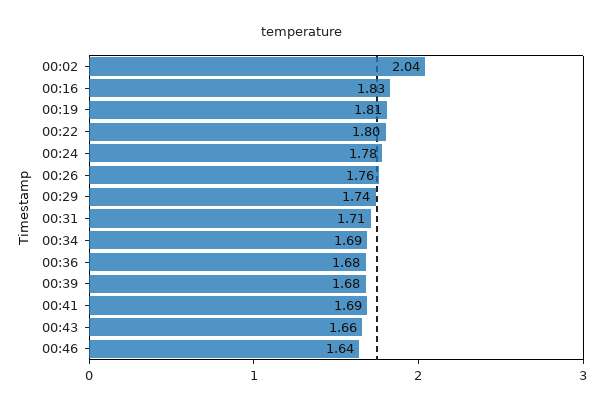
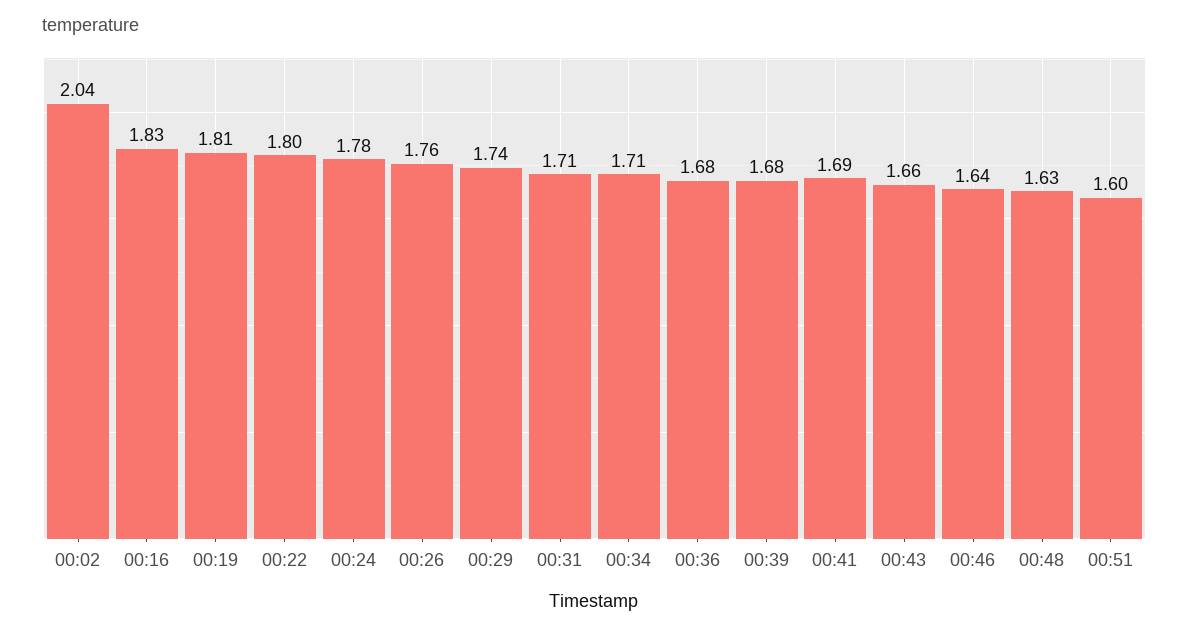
00:34: 1.69 -> 1.71
00:48: none -> 1.63
00:51: none -> 1.6

